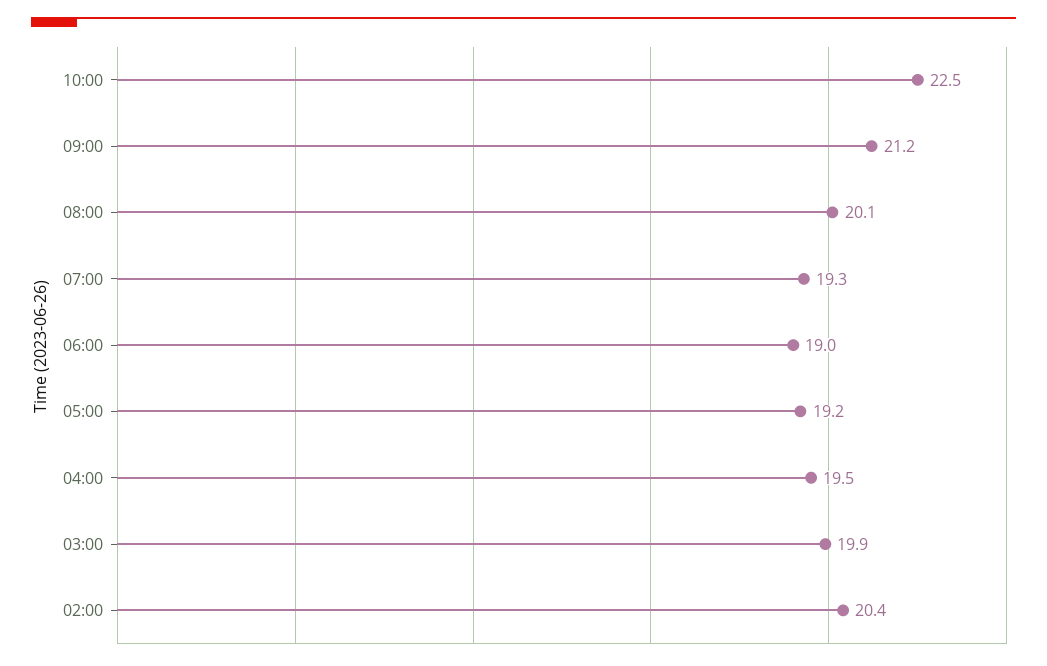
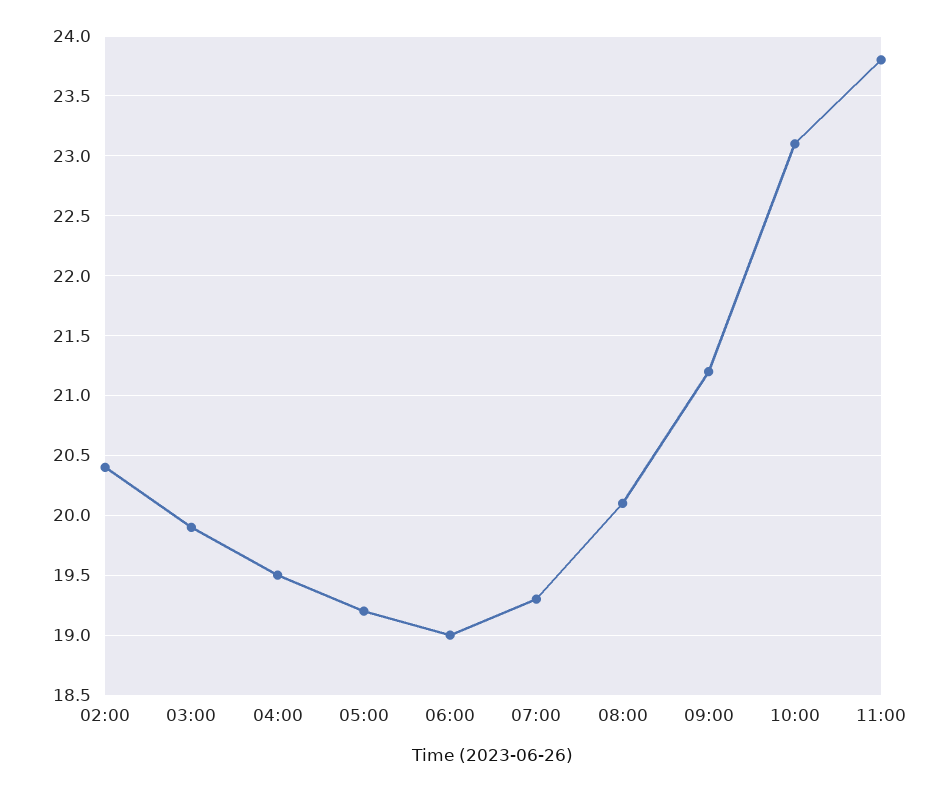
10:00: 22.5 -> 23.1
11:00: none -> 23.8

